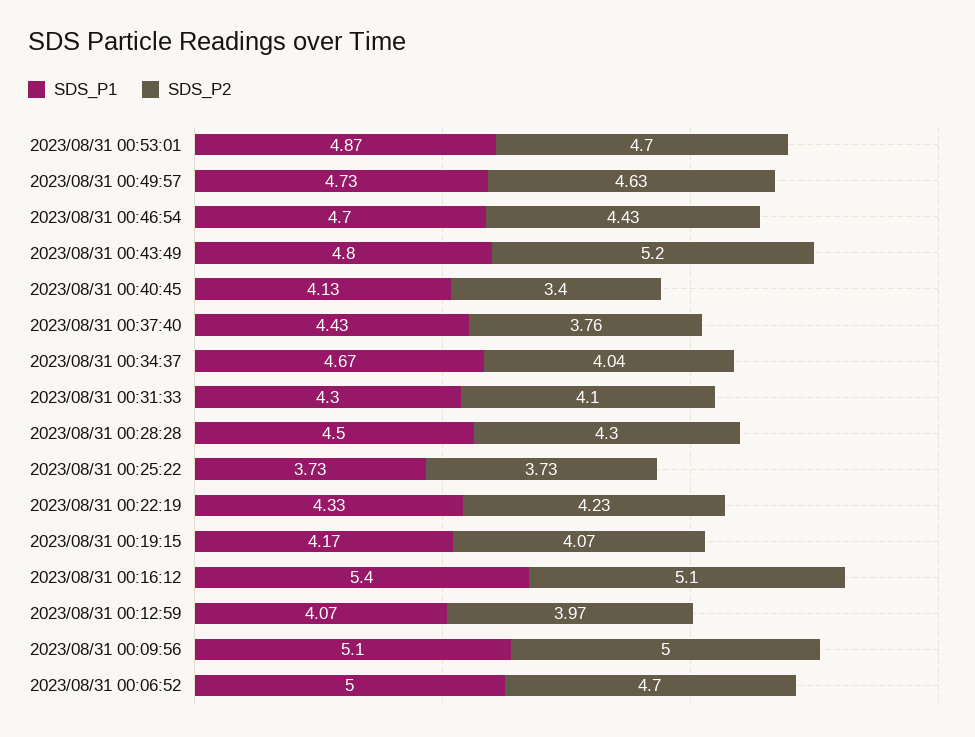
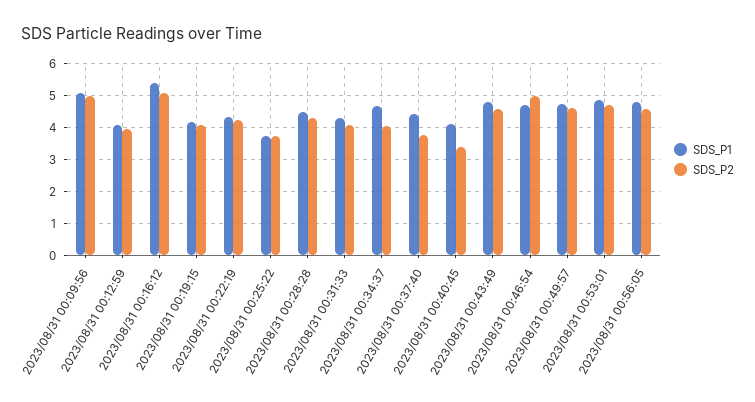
SDS_P2, 2023/08/31 00:46:54: 4.43 -> 5
SDS_P2, 2023/08/31 00:43:49: 5.2 -> 4.6
SDS_P1, 2023/08/31 00:06:52: 5 -> none
SDS_P2, 2023/08/31 00:06:52: 4.7 -> none
SDS_P1, 2023/08/31 00:56:05: none -> 4.8
SDS_P2, 2023/08/31 00:56:05: none -> 4.6

